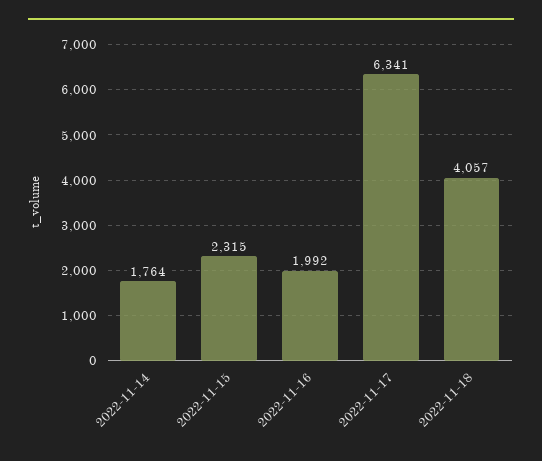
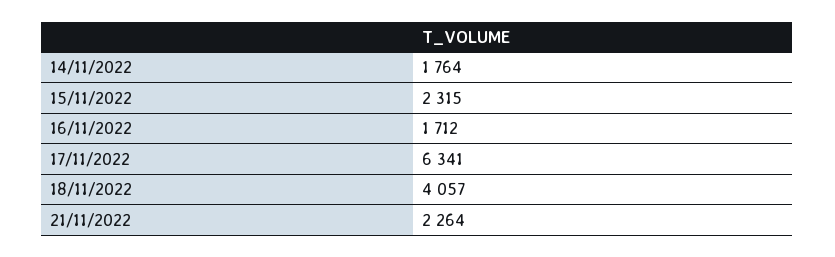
2022-11-16: 1992 -> 1712
21/11/2022: none -> 2264

